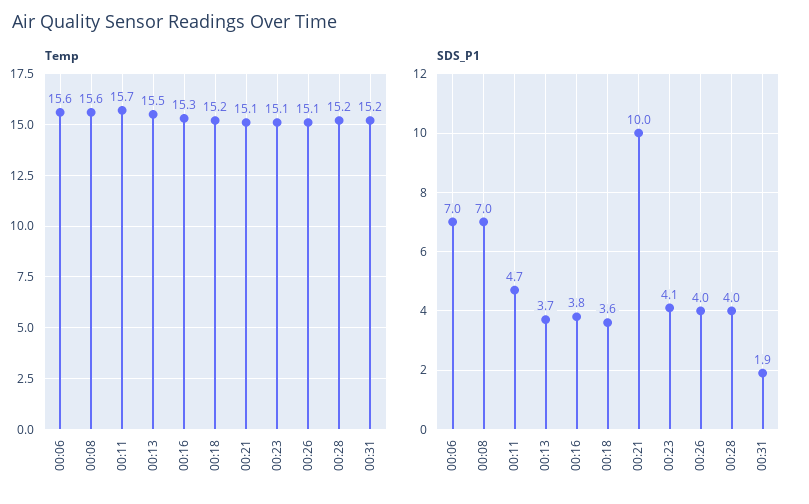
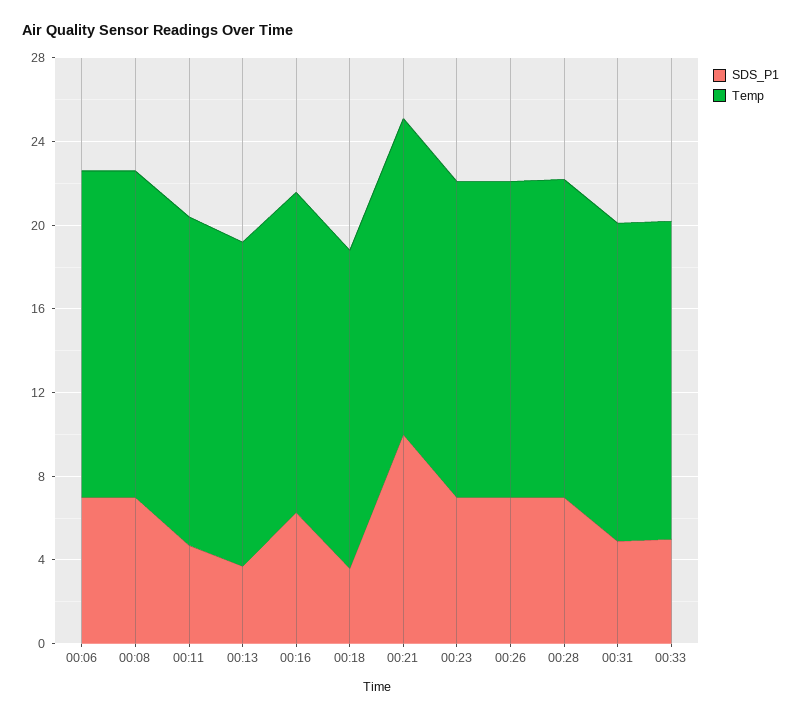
SDS_P1, 00:16: 3.8 -> 6
SDS_P1, 00:23: 4.1 -> 7
SDS_P1, 00:26: 4 -> 7
SDS_P1, 00:28: 4 -> 7
SDS_P1, 00:31: 1.9 -> 5
SDS_P1, 00:33: none -> 5
Temp, 00:33: none -> 15

